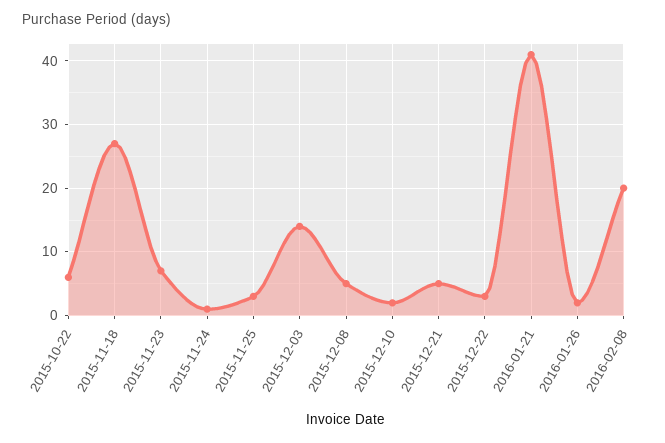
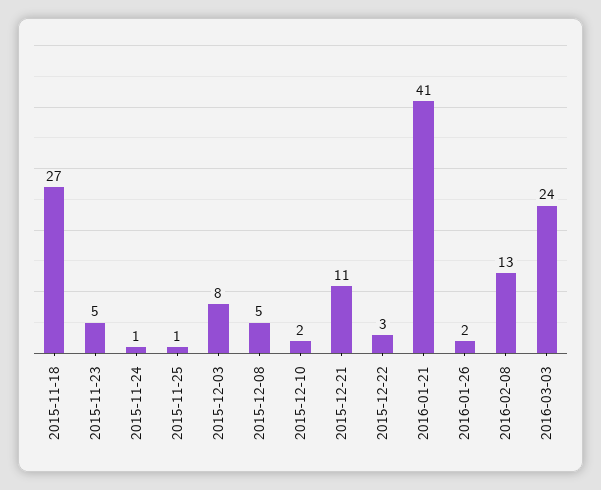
2015-10-22: 6 -> none
2015-11-23: 7 -> 5
2015-11-25: 3 -> 1
2015-12-03: 14 -> 8
2015-12-21: 5 -> 11
2016-02-08: 20 -> 13
2016-03-03: none -> 24

